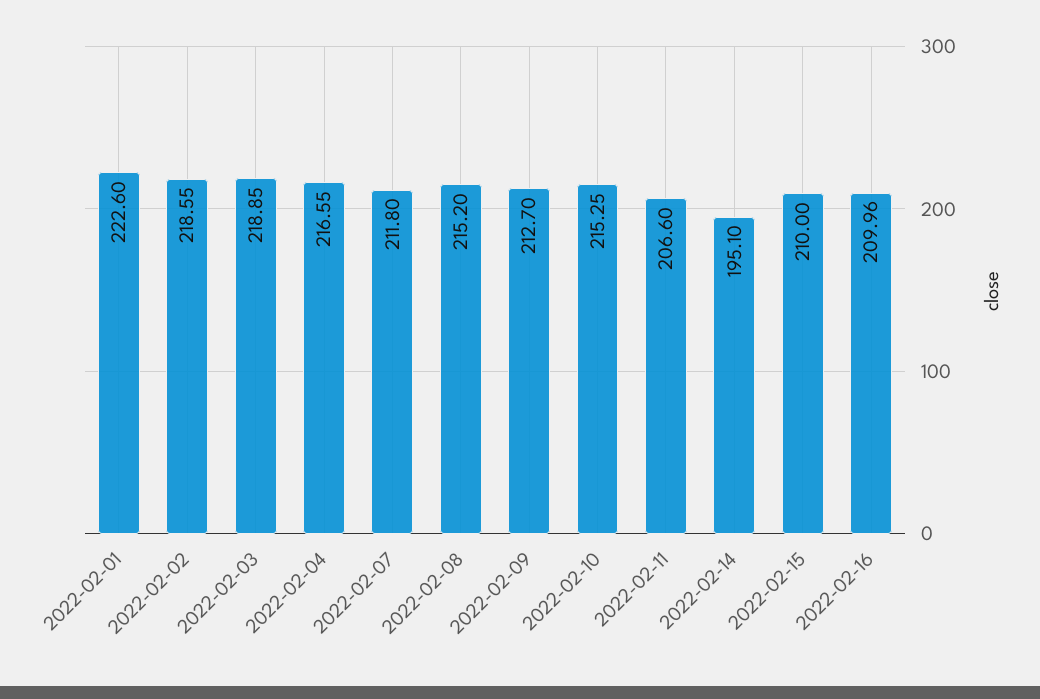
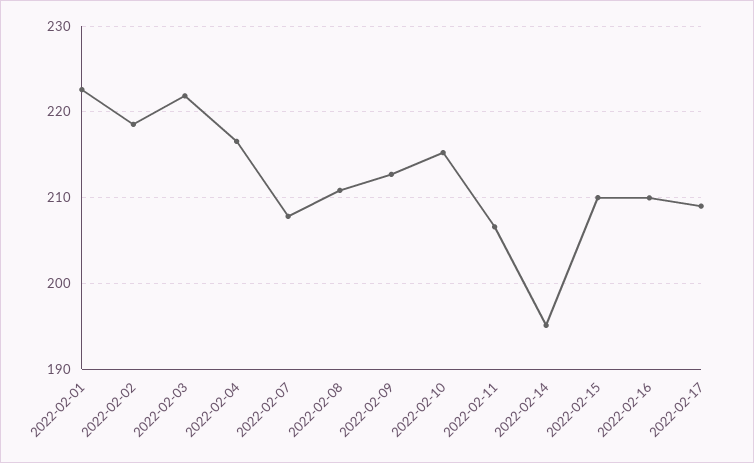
2022-02-03: 218.85 -> 222
2022-02-07: 211.8 -> 208
2022-02-08: 215.2 -> 211
2022-02-17: none -> 209

